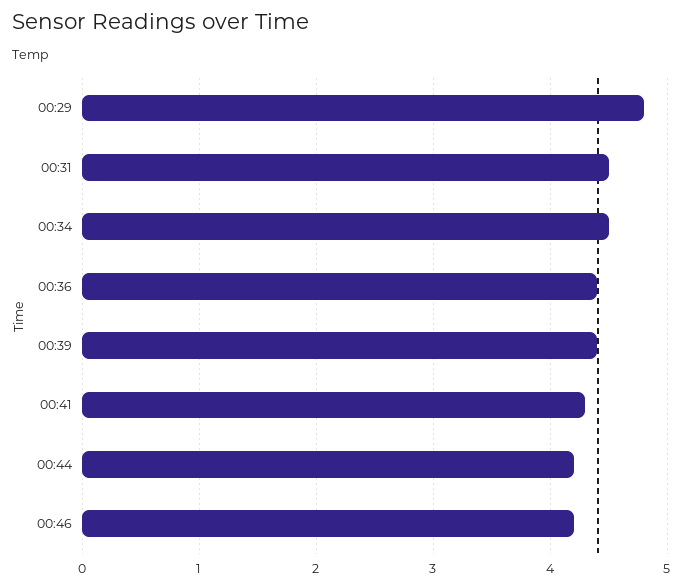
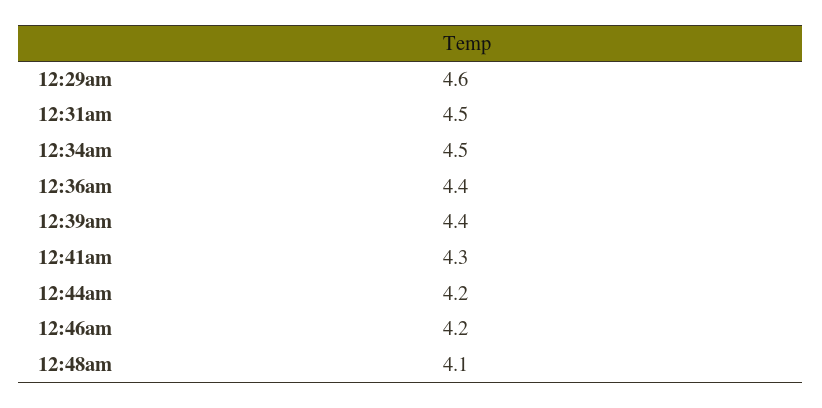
00:29: 4.8 -> 4.6
12:48am: none -> 4.1

